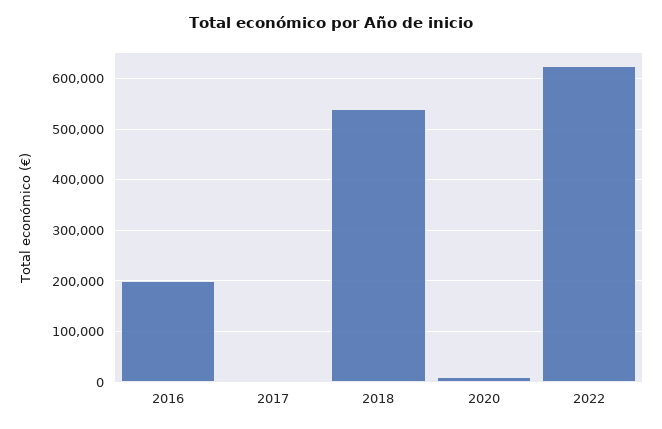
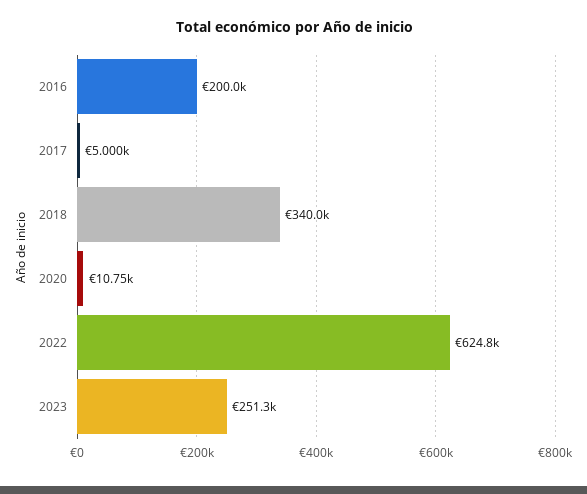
2018: 540000 -> 340000
2023: none -> 251300

